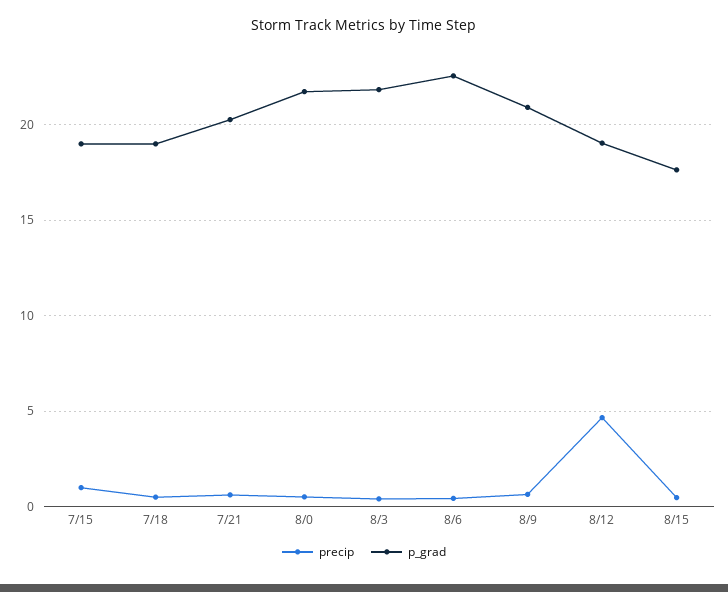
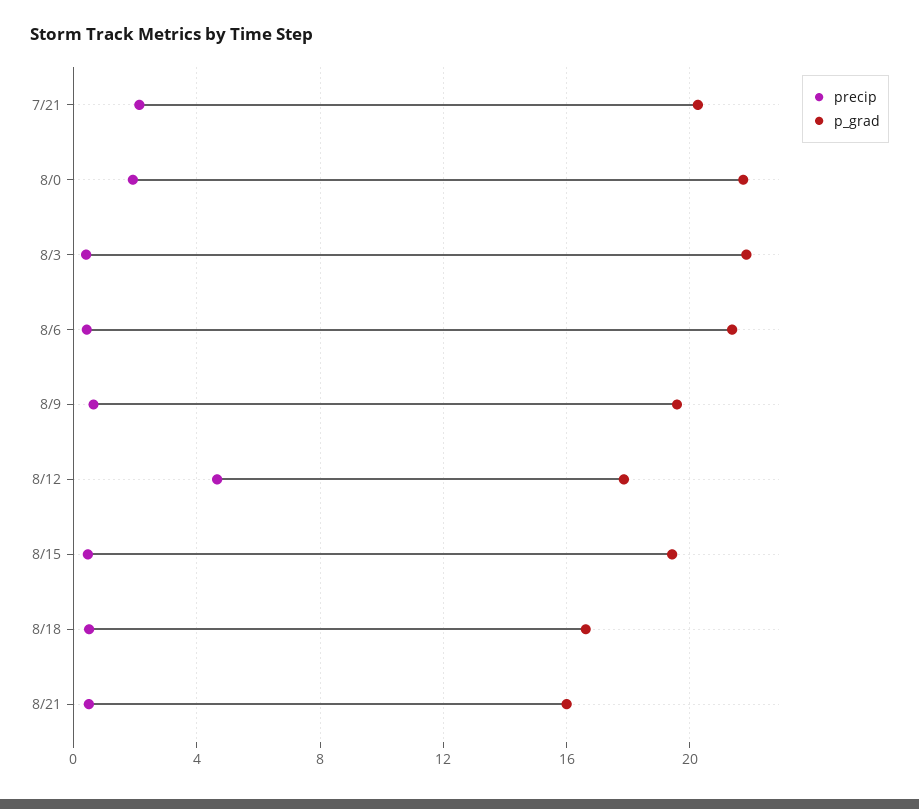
precip, 7/15: 1 -> none
p_grad, 7/15: 19 -> none
precip, 7/18: 0.5 -> none
p_grad, 7/18: 19 -> none
precip, 7/21: 0.5 -> 2
precip, 8/0: 0.5 -> 2
p_grad, 8/6: 22.5 -> 21.5
p_grad, 8/9: 21 -> 19.5
p_grad, 8/12: 19 -> 18
p_grad, 8/15: 17.5 -> 19.5
precip, 8/18: none -> 0.5
p_grad, 8/18: none -> 16.5
precip, 8/21: none -> 0.5
p_grad, 8/21: none -> 16

